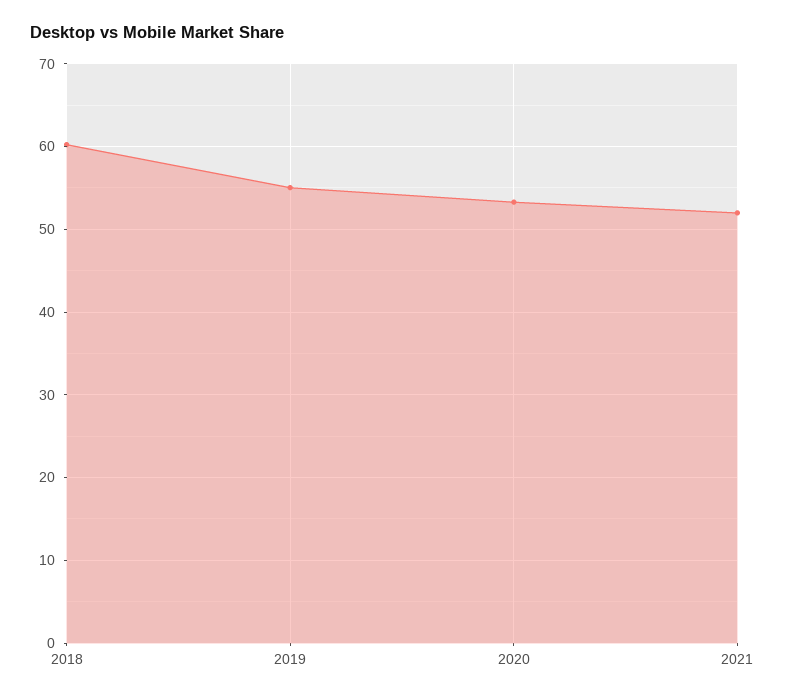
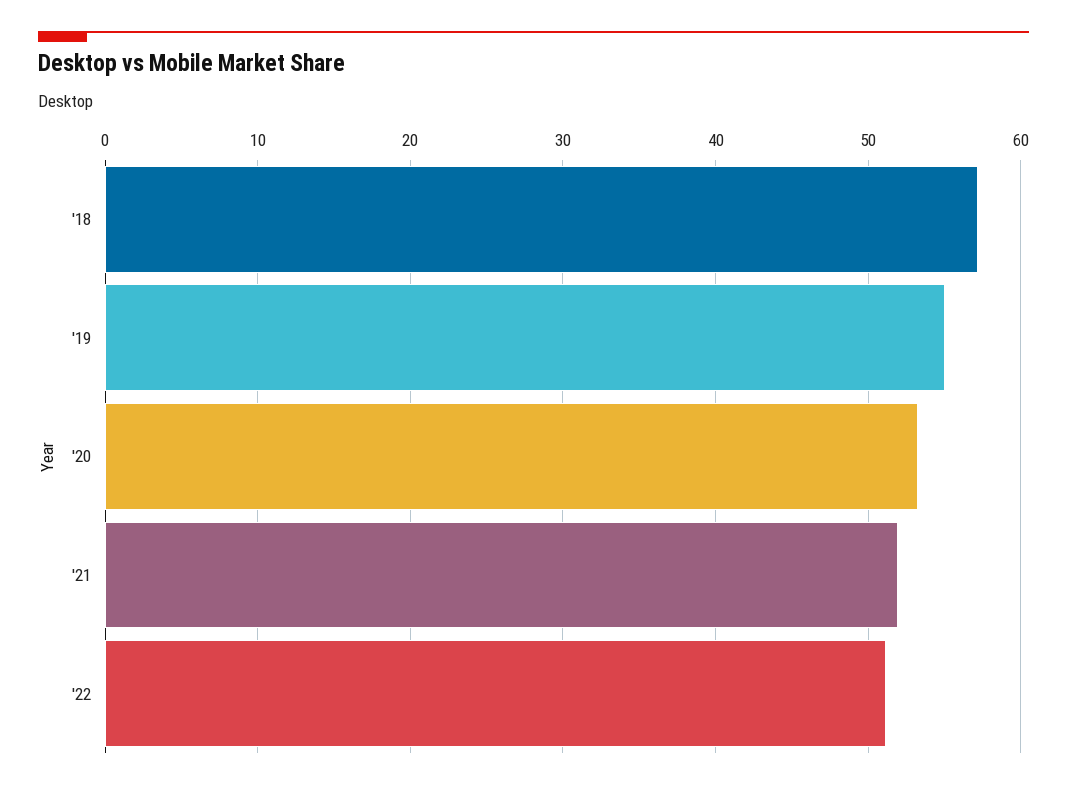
2018: 60 -> 57
'22: none -> 51

